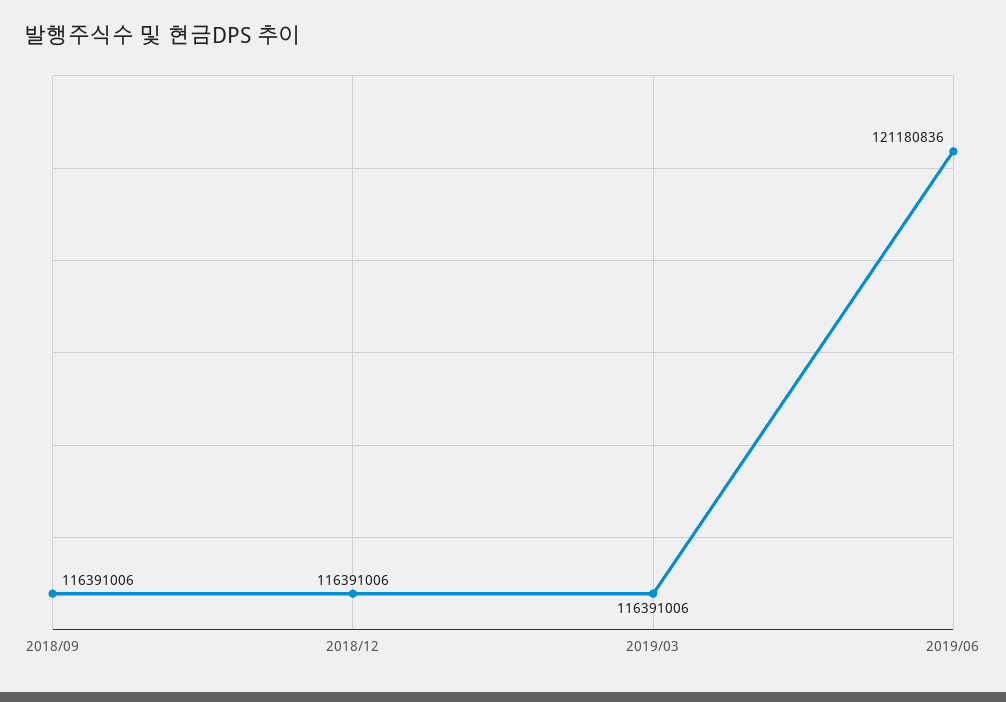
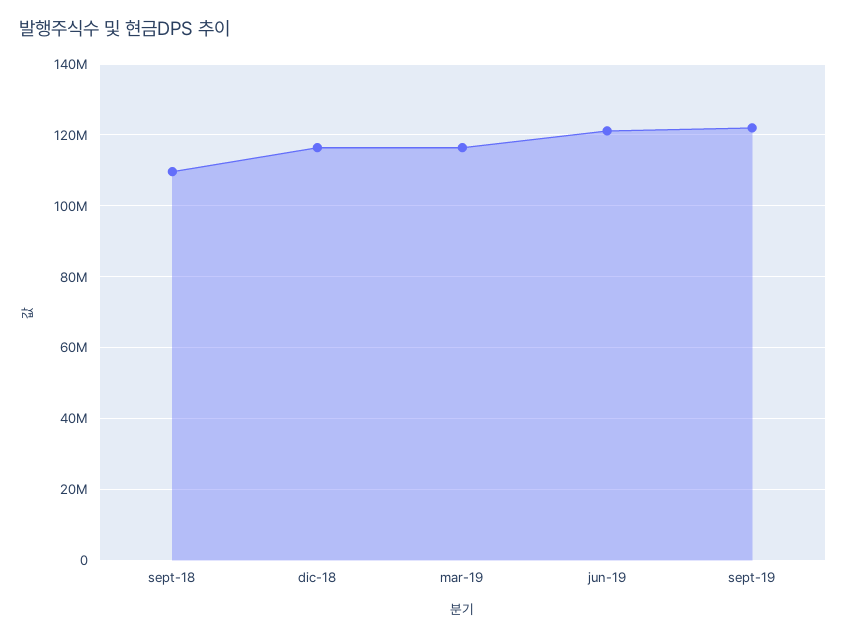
2018/09: 116391006 -> 110000000
sept-19: none -> 122000000

